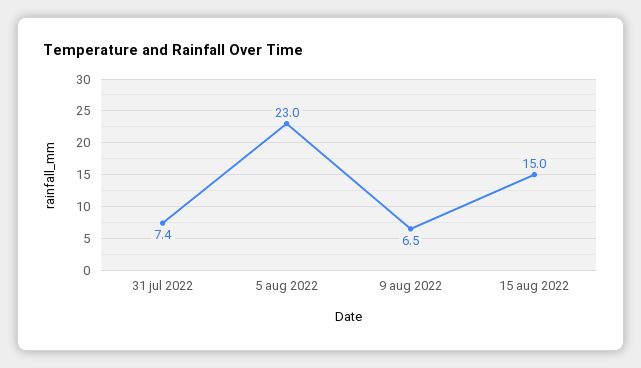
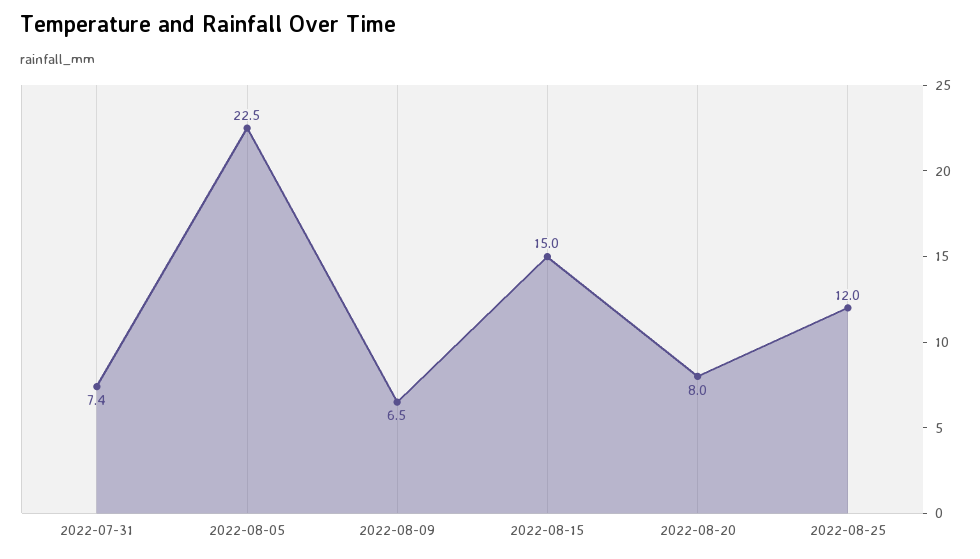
5 aug 2022: 23 -> 22.5
2022-08-20: none -> 8
2022-08-25: none -> 12

